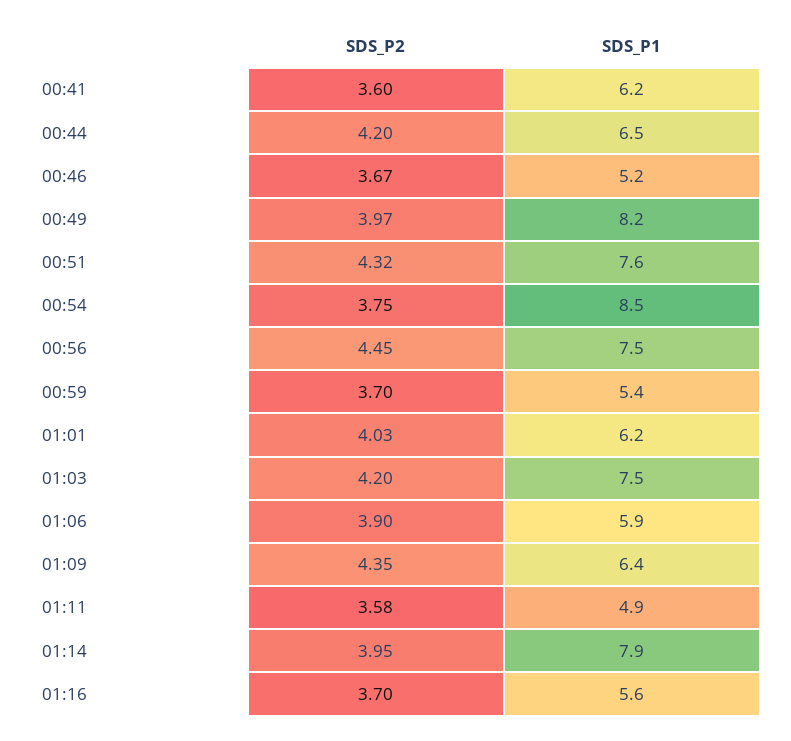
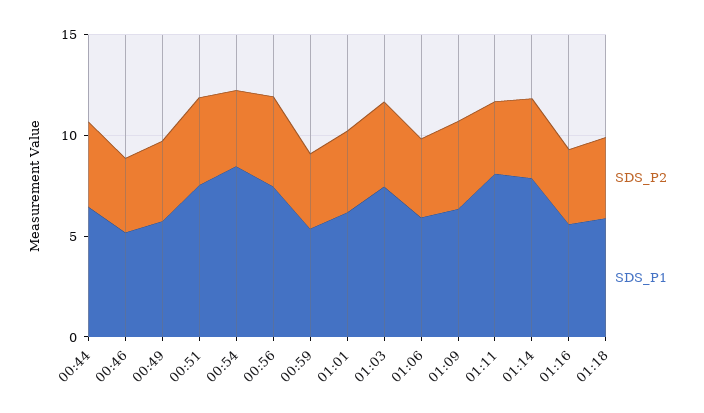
SDS_P2, 00:41: 3.6 -> none
SDS_P1, 00:41: 6.2 -> none
SDS_P1, 00:49: 8.2 -> 6
SDS_P1, 01:11: 4.9 -> 8
SDS_P2, 01:18: none -> 4
SDS_P1, 01:18: none -> 6

